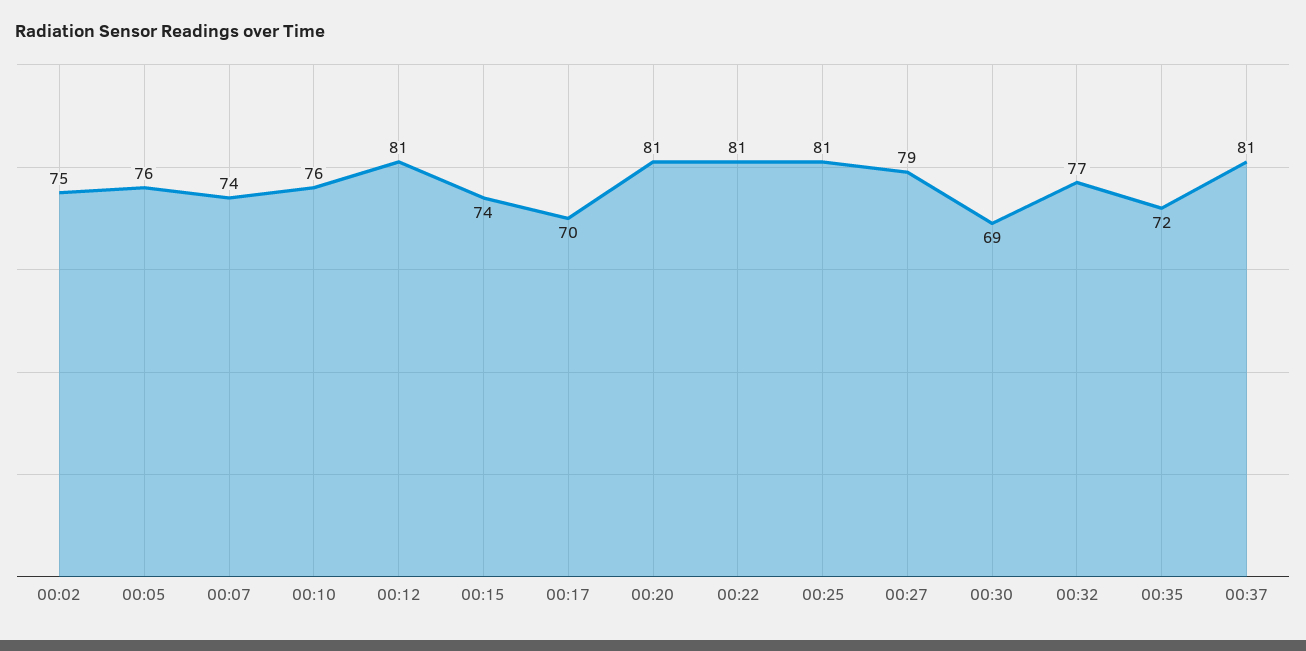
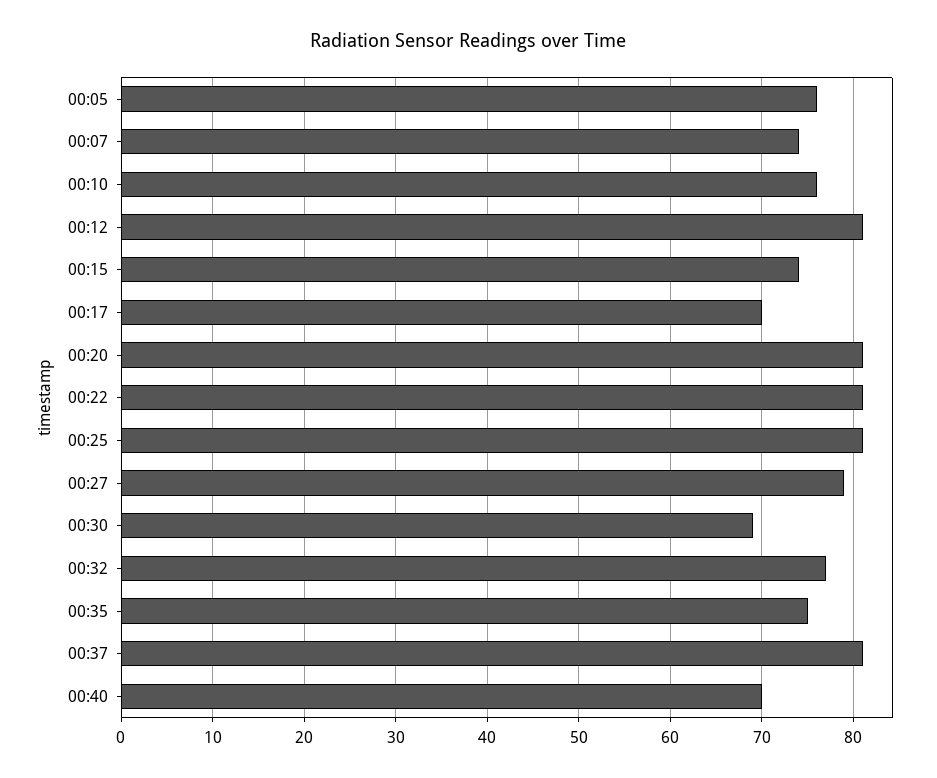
00:02: 75 -> none
00:35: 72 -> 75
00:40: none -> 70

